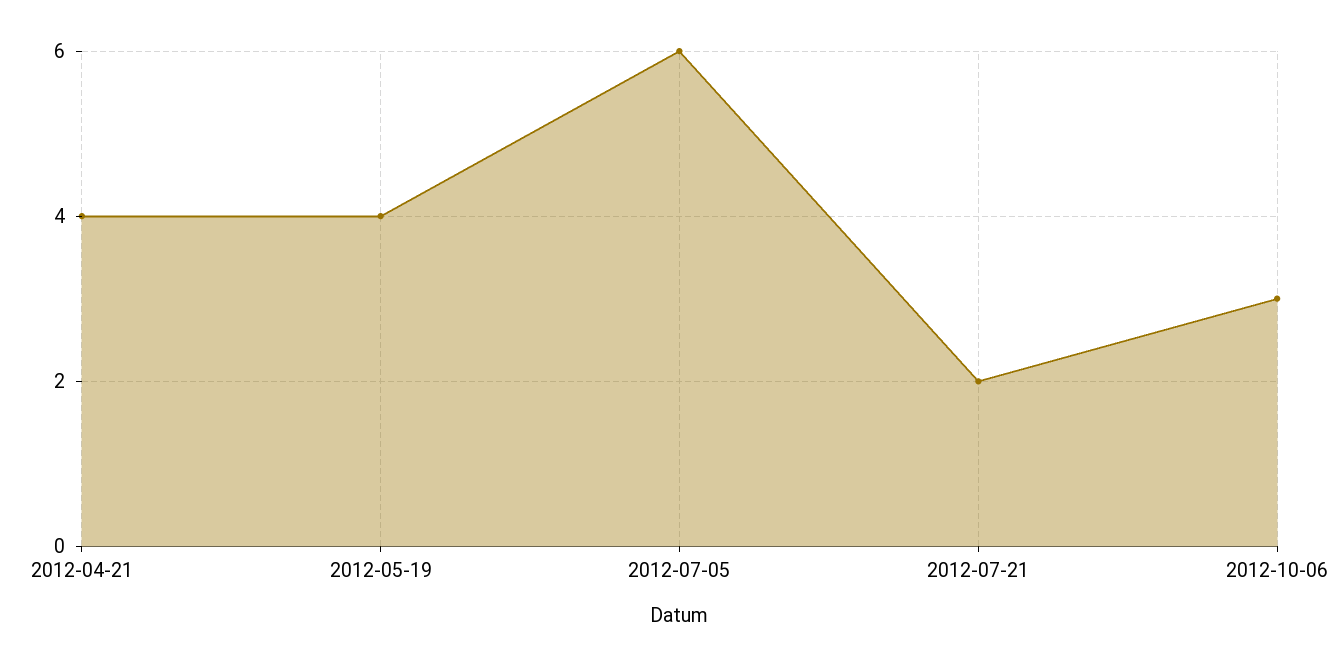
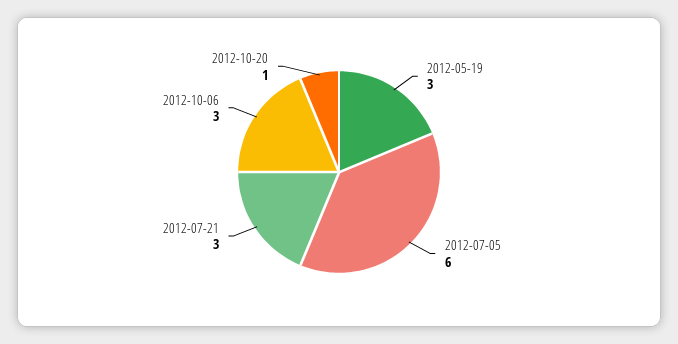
2012-04-21: 4 -> none
2012-05-19: 4 -> 3
2012-07-21: 2 -> 3
2012-10-20: none -> 1

